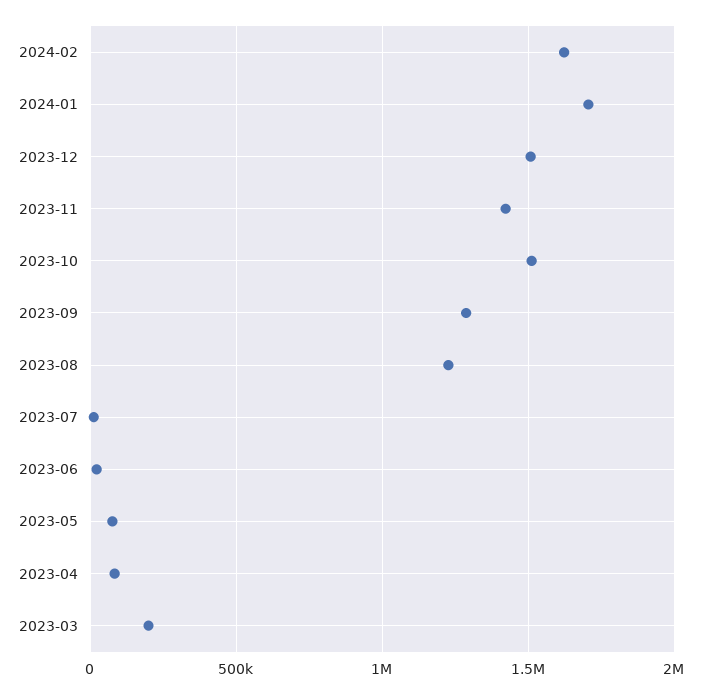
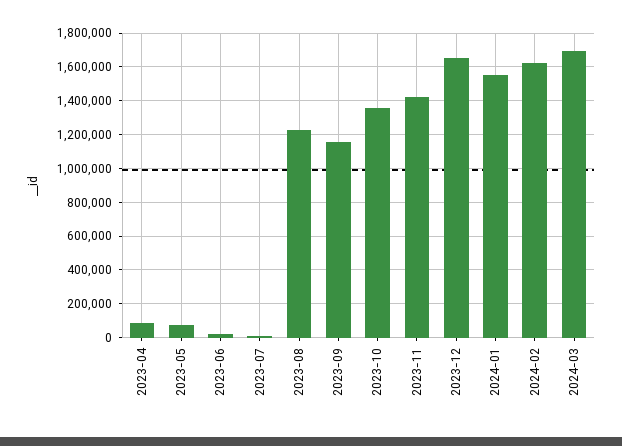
2024-01: 1700000 -> 1550000
2023-12: 1500000 -> 1650000
2023-10: 1500000 -> 1350000
2023-09: 1300000 -> 1150000
2023-03: 200000 -> none
2024-03: none -> 1700000

